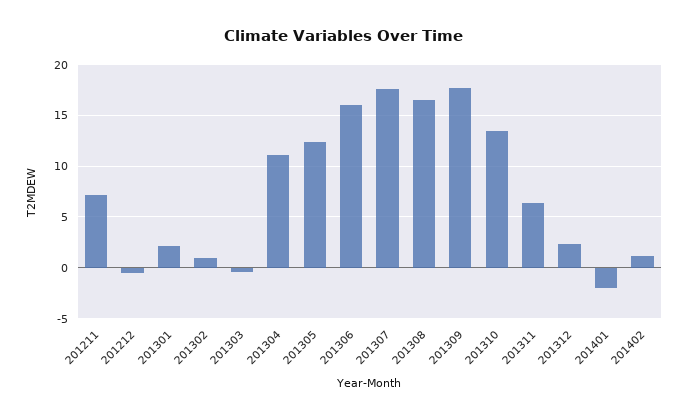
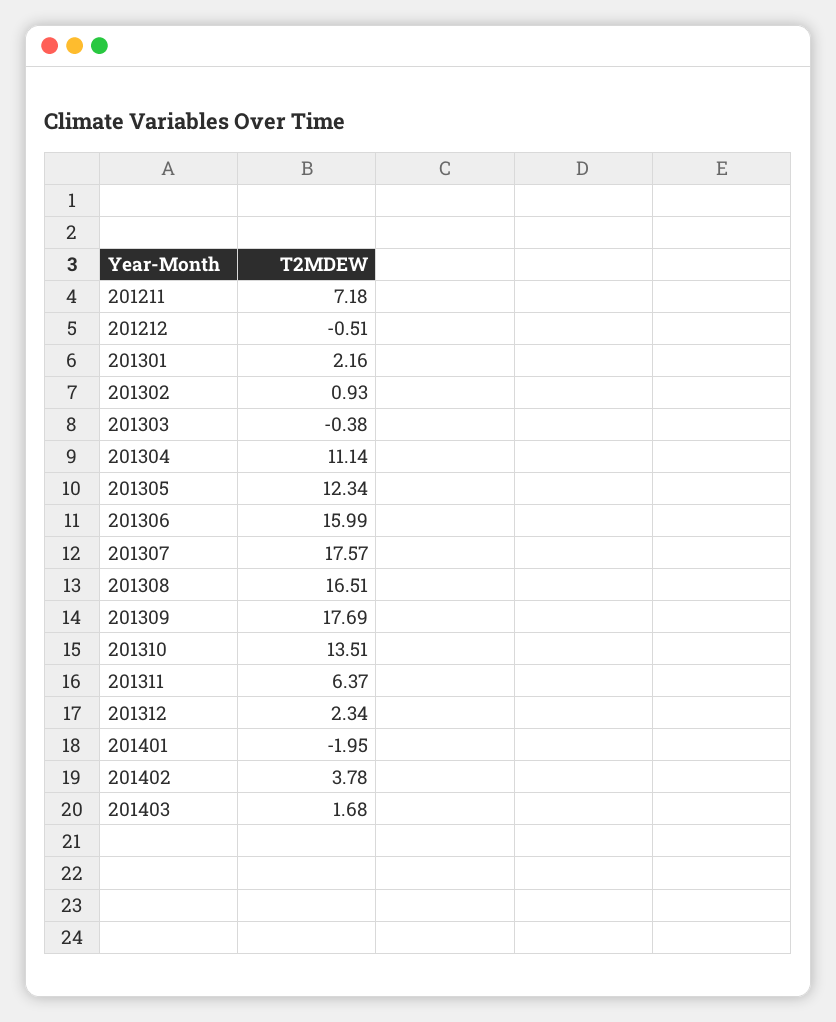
201402: 1 -> 3.78
201403: none -> 1.68

